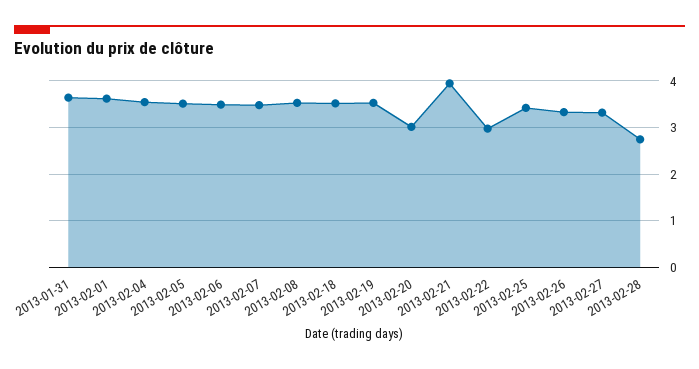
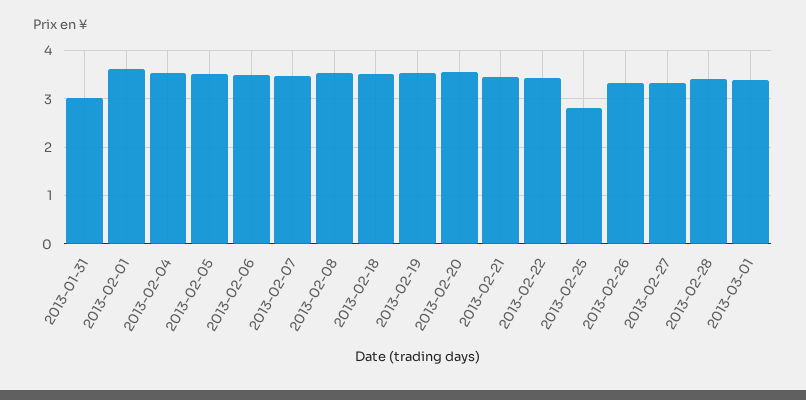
2013-01-31: 3.6 -> 3
2013-02-20: 3 -> 3.6
2013-02-21: 4 -> 3.4
2013-02-22: 3 -> 3.4
2013-02-25: 3.4 -> 2.8
2013-02-28: 2.8 -> 3.4
2013-03-01: none -> 3.4

